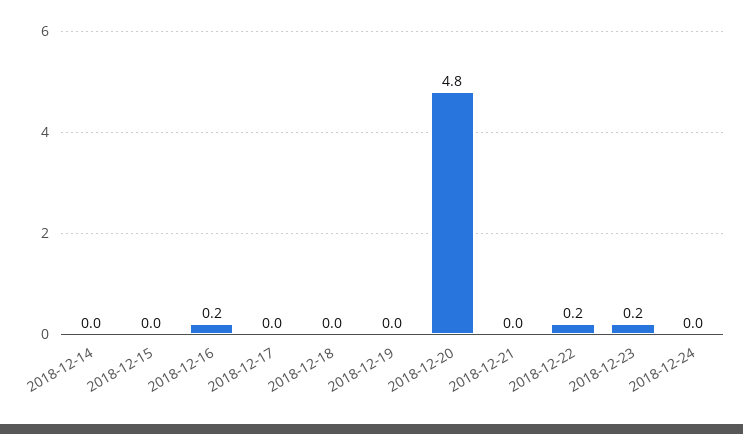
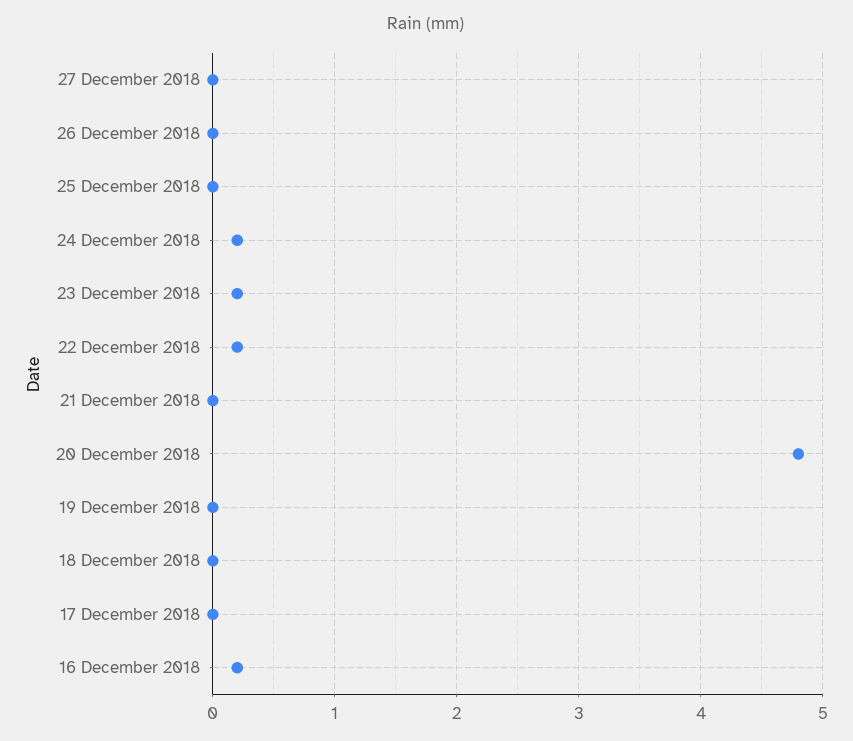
2018-12-14: 0 -> none
2018-12-15: 0 -> none
2018-12-24: 0 -> 0.2
27 December 2018: none -> 0
26 December 2018: none -> 0
25 December 2018: none -> 0

